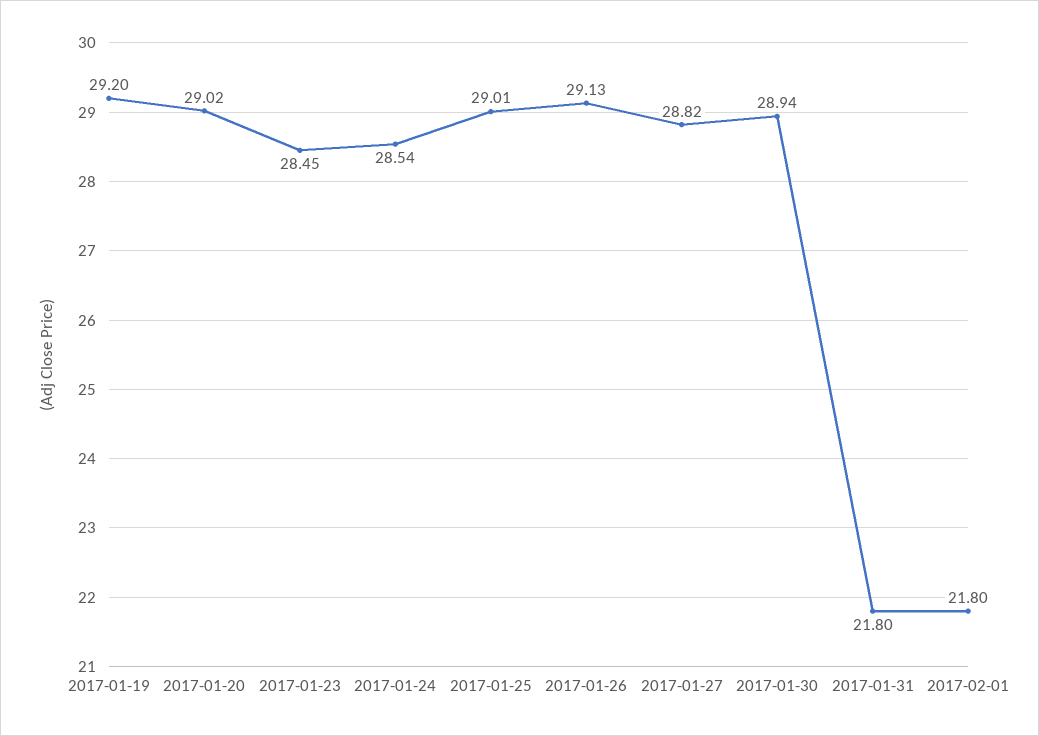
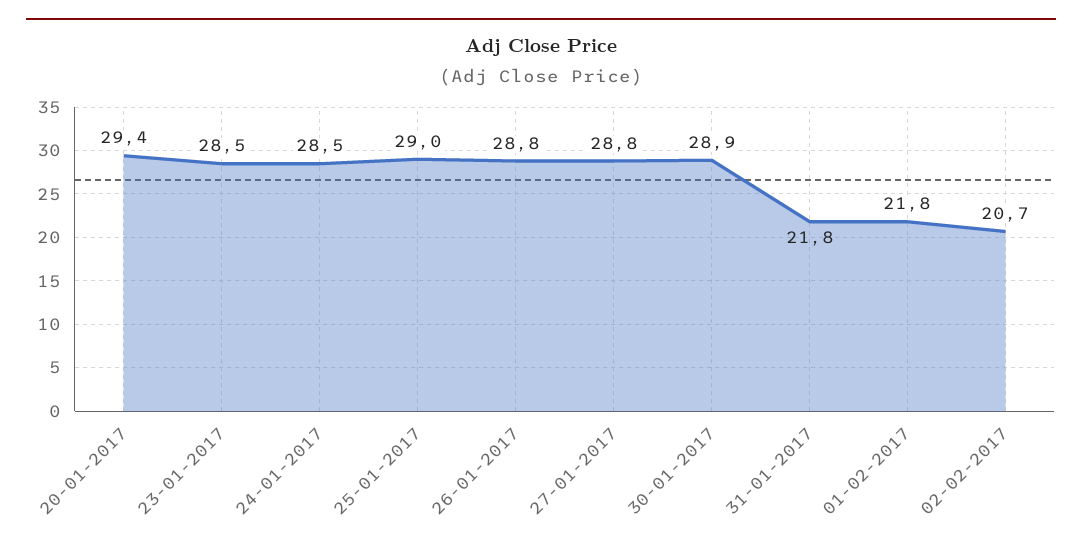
2017-01-19: 29.2 -> none
2017-01-20: 29.02 -> 29.4
2017-01-26: 29.13 -> 28.8
02-02-2017: none -> 20.7

